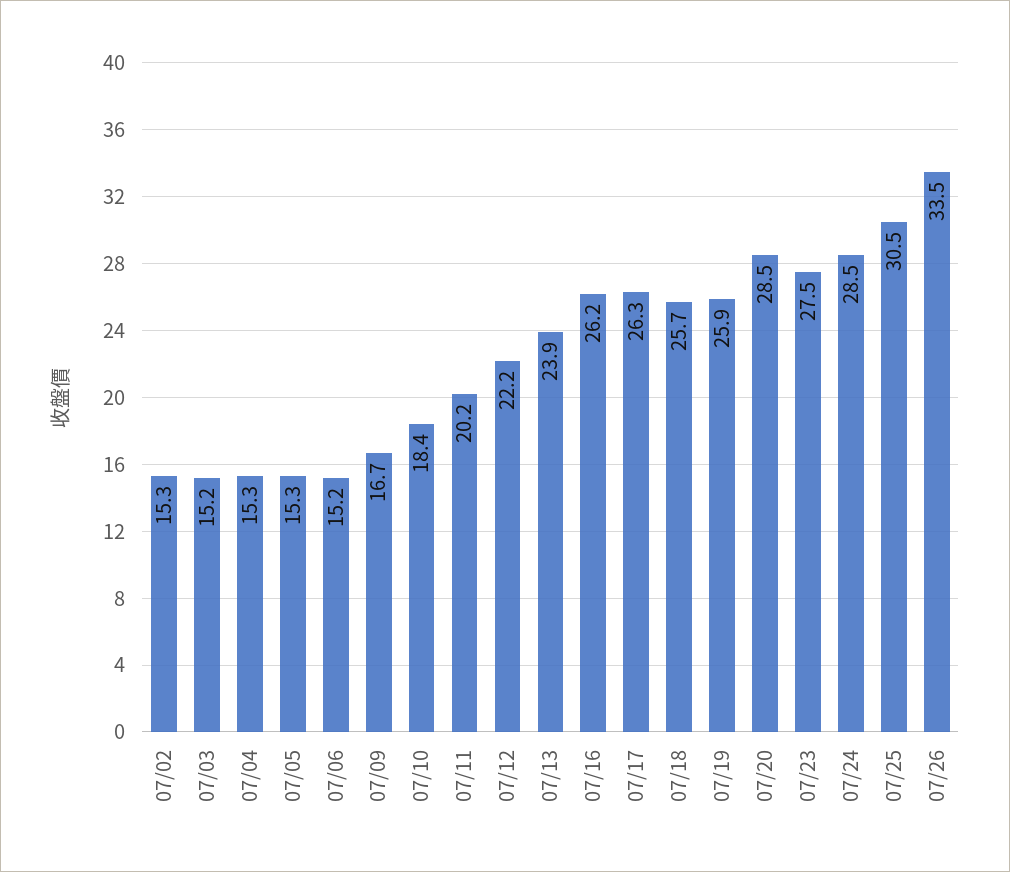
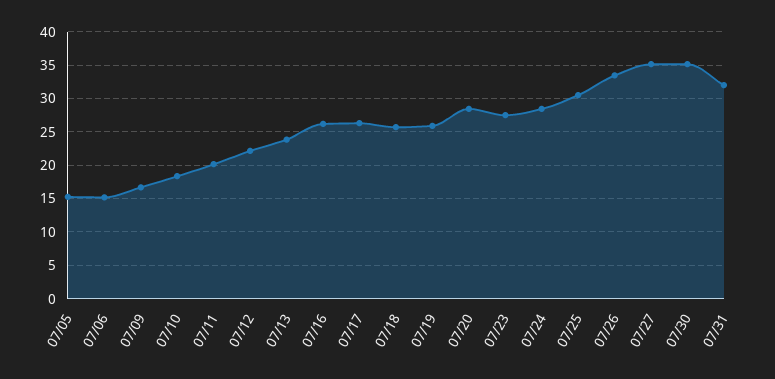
07/02: 15.3 -> none
07/03: 15.2 -> none
07/04: 15.3 -> none
07/27: none -> 35
07/30: none -> 35
07/31: none -> 32

